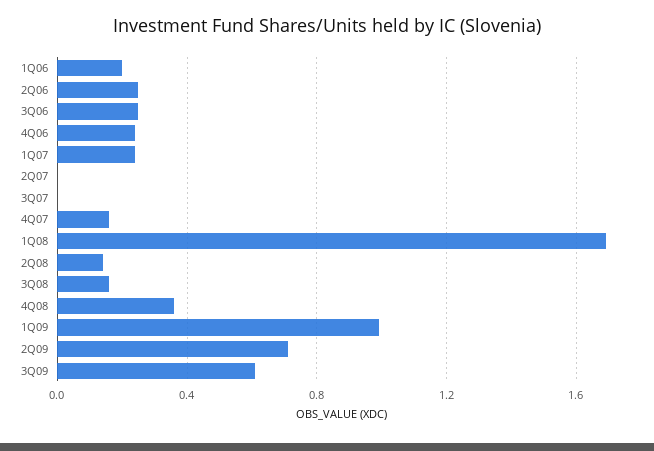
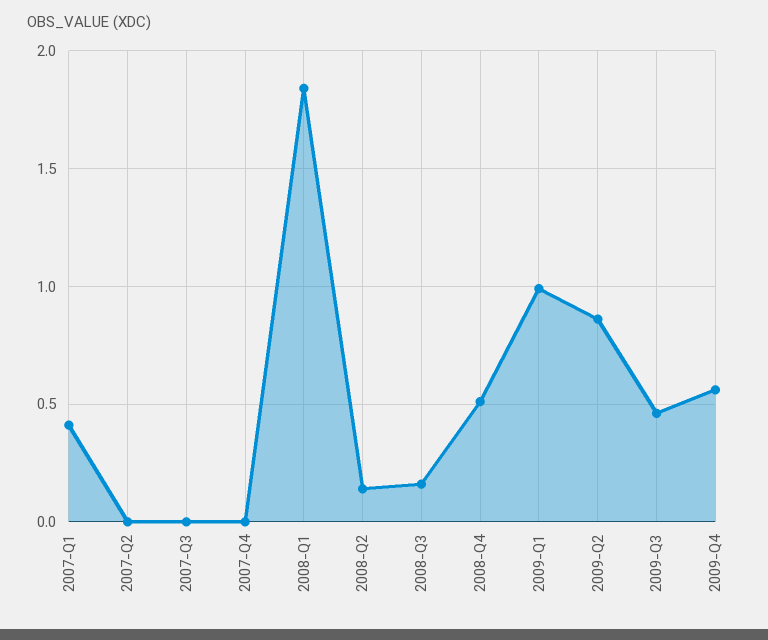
1Q06: 0.2 -> none
2Q06: 0.25 -> none
3Q06: 0.25 -> none
4Q06: 0.25 -> none
1Q07: 0.25 -> 0.4
4Q07: 0.15 -> 0
1Q08: 1.7 -> 1.85
4Q08: 0.35 -> 0.5
2Q09: 0.7 -> 0.85
3Q09: 0.6 -> 0.45
2009-Q4: none -> 0.55

